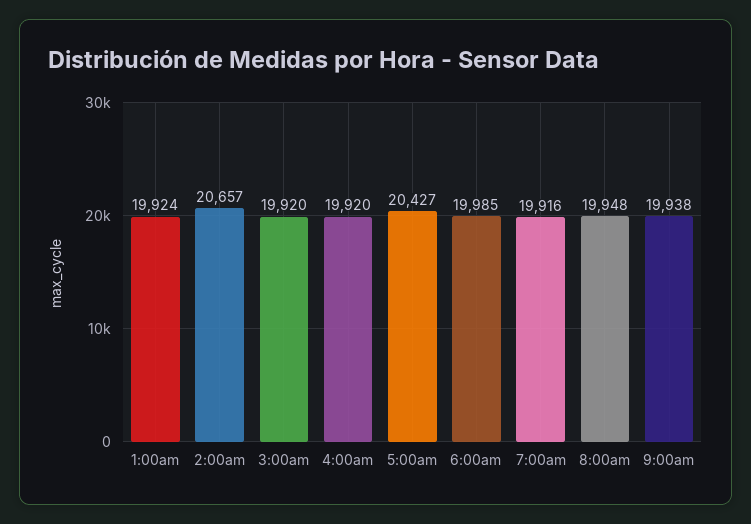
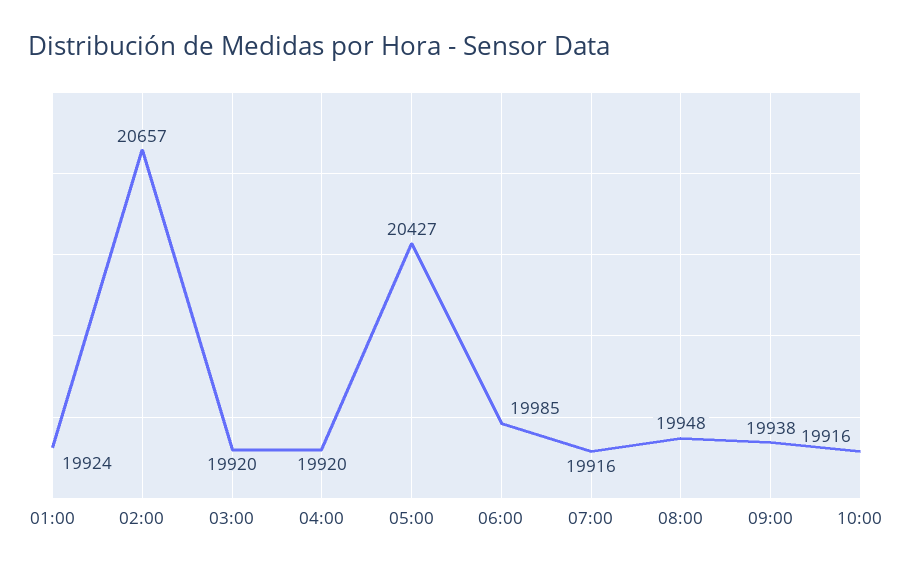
10:00: none -> 19916

